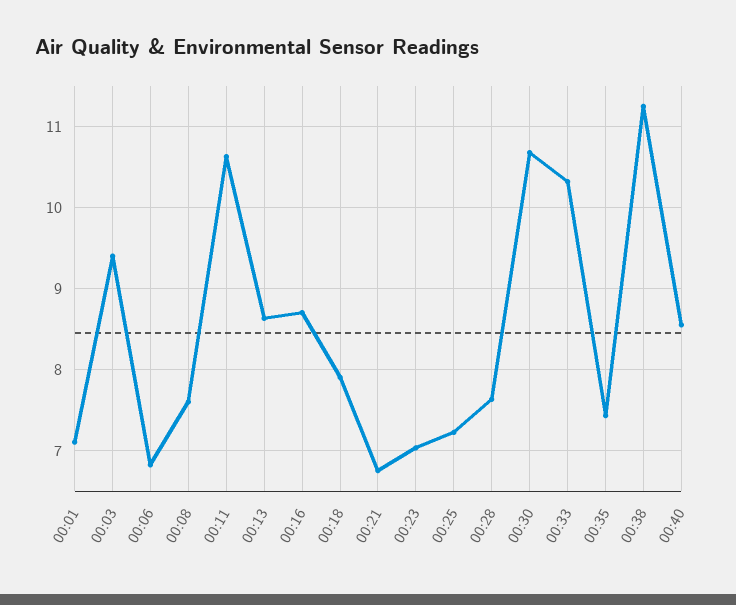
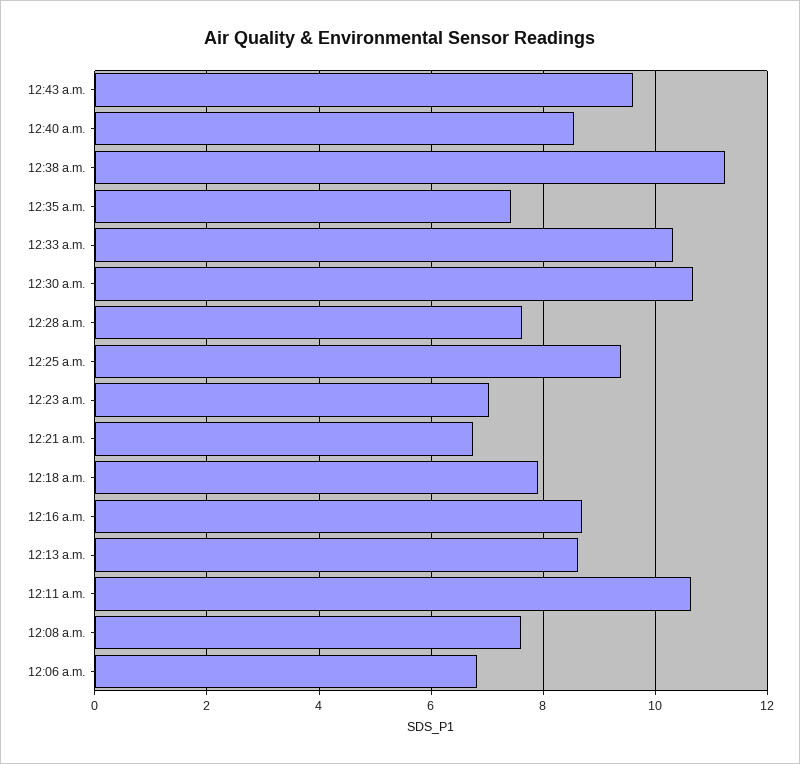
00:01: 7.1 -> none
00:03: 9.4 -> none
00:25: 7.2 -> 9.4
12:43 a.m.: none -> 9.6

